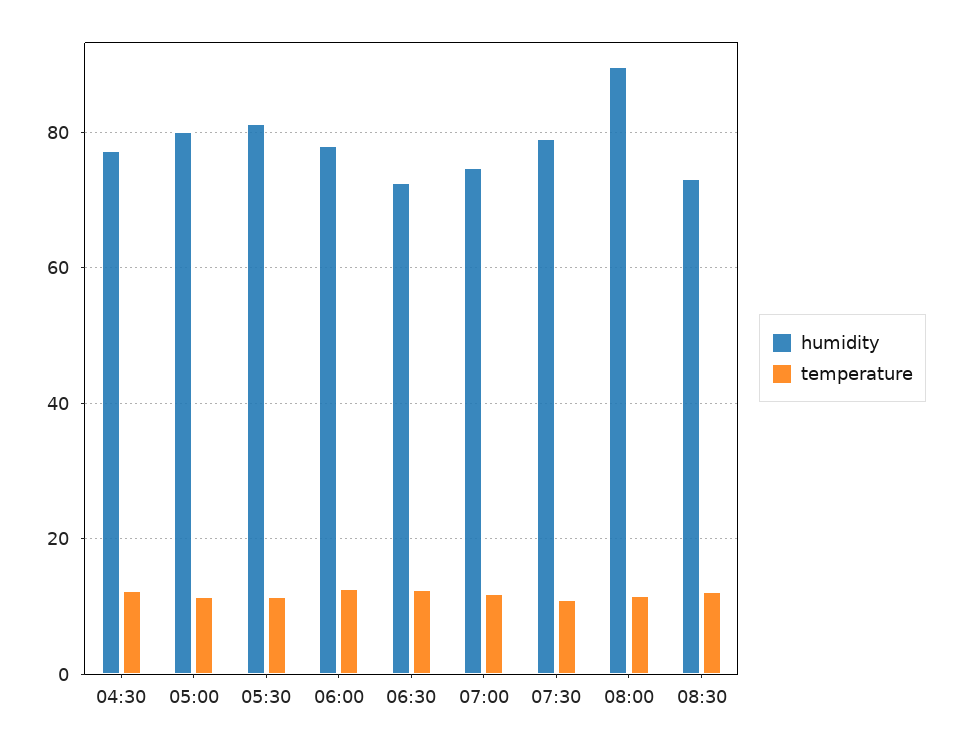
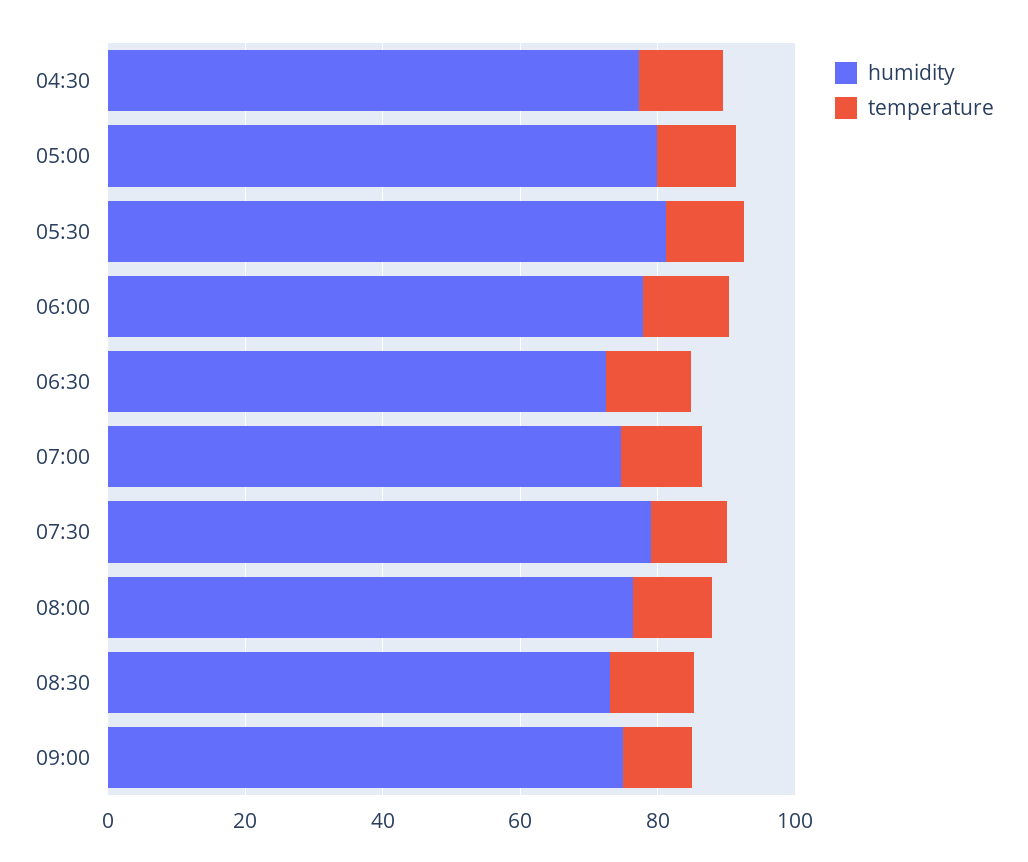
humidity, 08:00: 90 -> 75
humidity, 09:00: none -> 75
temperature, 09:00: none -> 10

